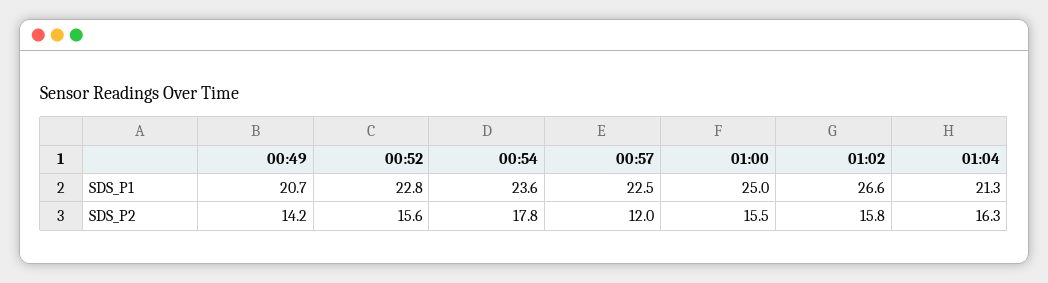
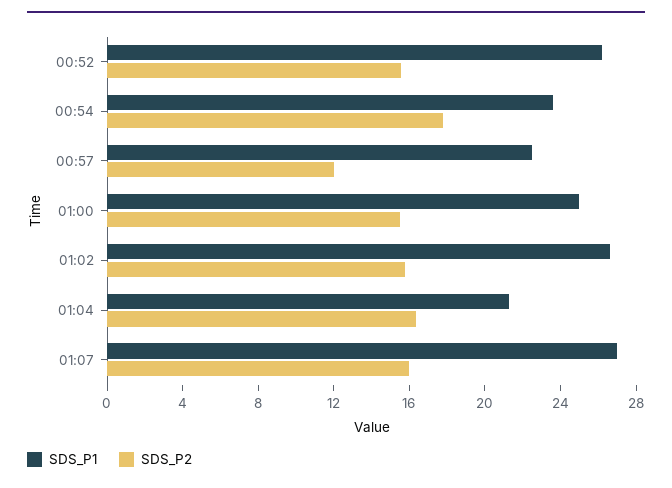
SDS_P1, 00:49: 20.7 -> none
SDS_P1, 00:52: 22.8 -> 26
SDS_P2, 00:49: 14.2 -> none
SDS_P1, 01:07: none -> 27
SDS_P2, 01:07: none -> 16

